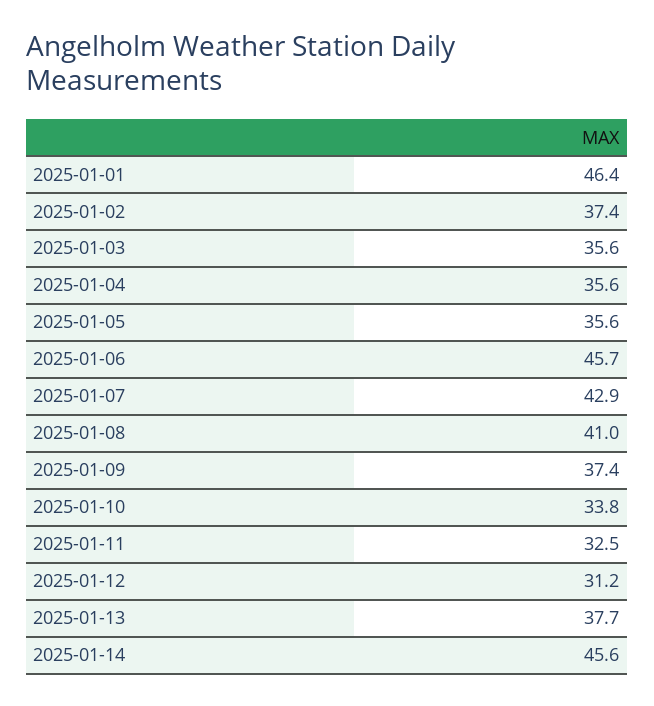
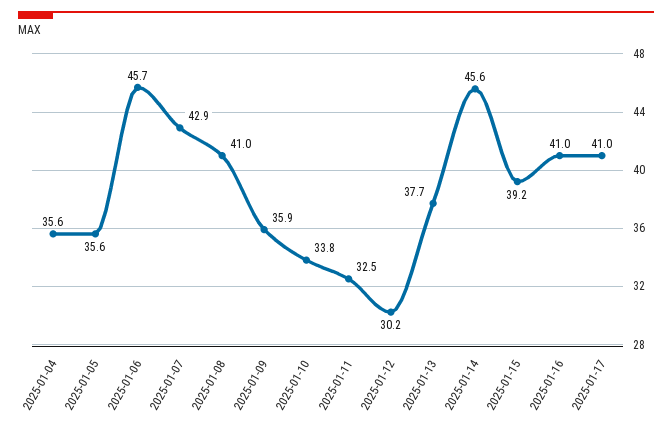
2025-01-01: 46.4 -> none
2025-01-02: 37.4 -> none
2025-01-03: 35.6 -> none
2025-01-09: 37.4 -> 35.9
2025-01-12: 31.2 -> 30.2
2025-01-15: none -> 39.2
2025-01-16: none -> 41
2025-01-17: none -> 41

